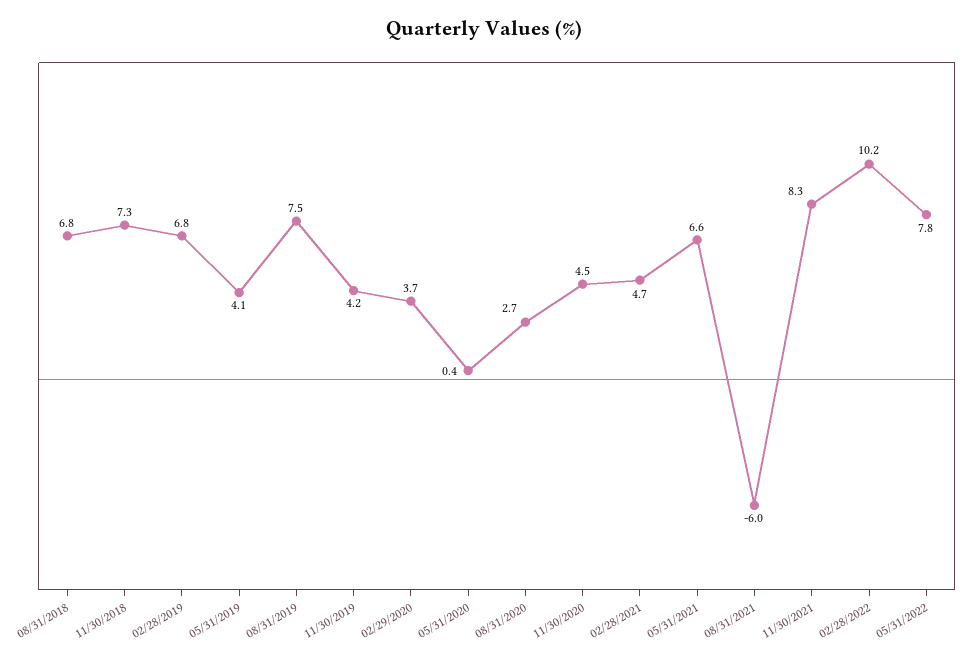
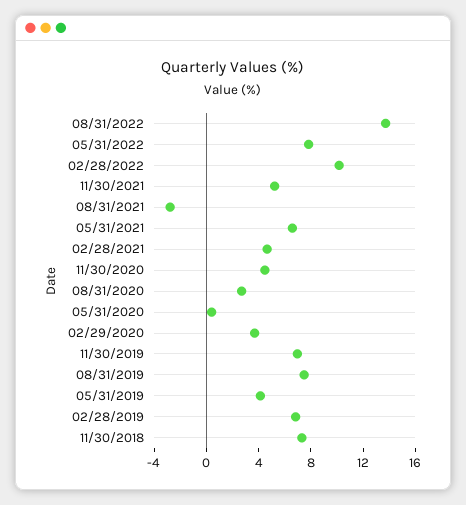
08/31/2018: 6.8 -> none
11/30/2019: 4.2 -> 7
08/31/2021: -6 -> -3
11/30/2021: 8.3 -> 5
08/31/2022: none -> 14

